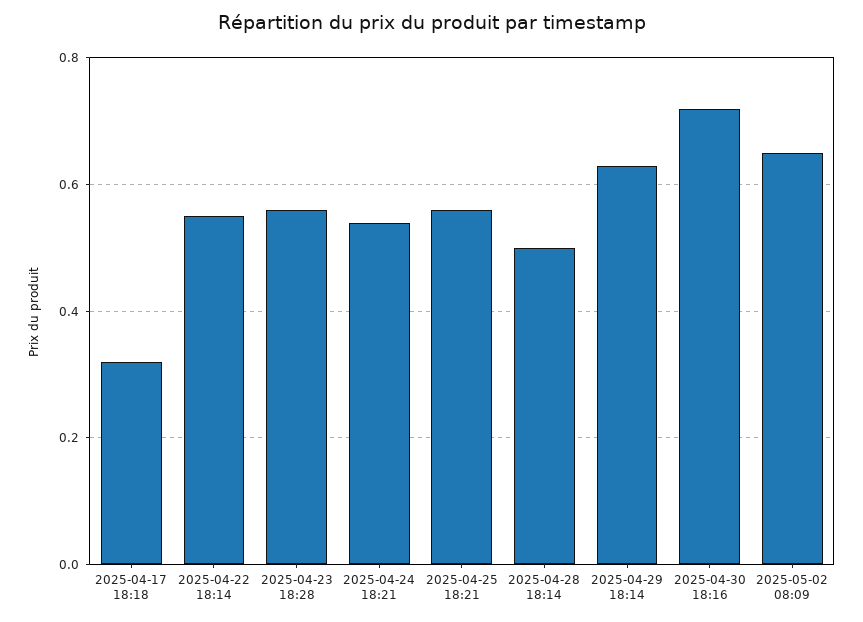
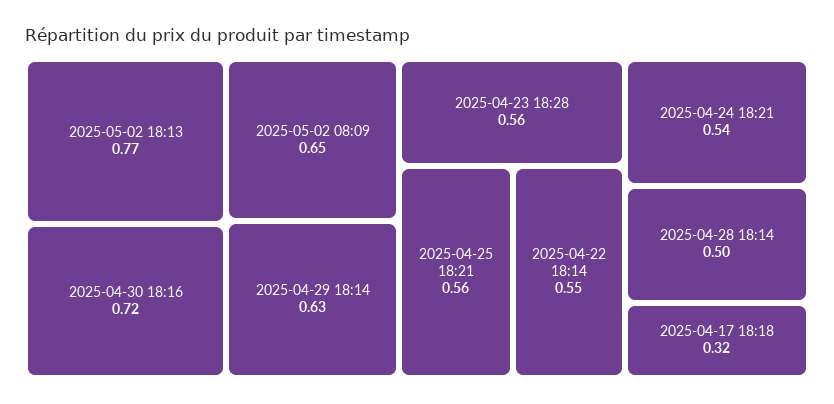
2025-05-02 18:13: none -> 0.77

